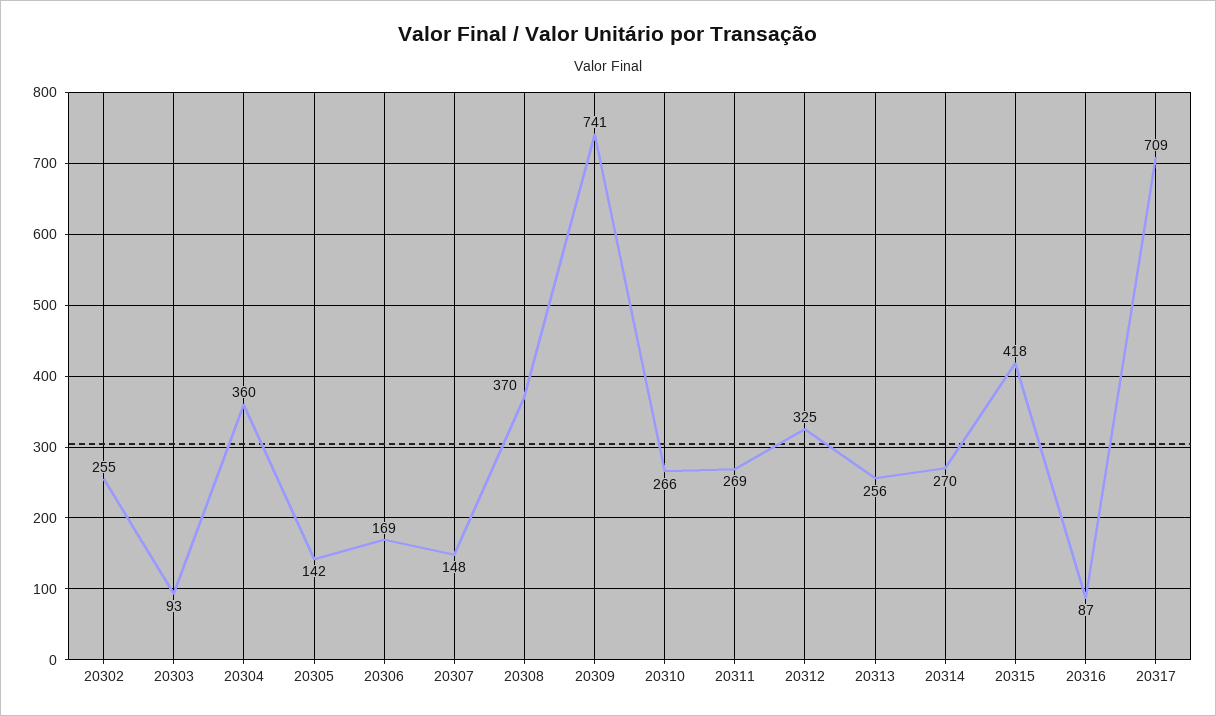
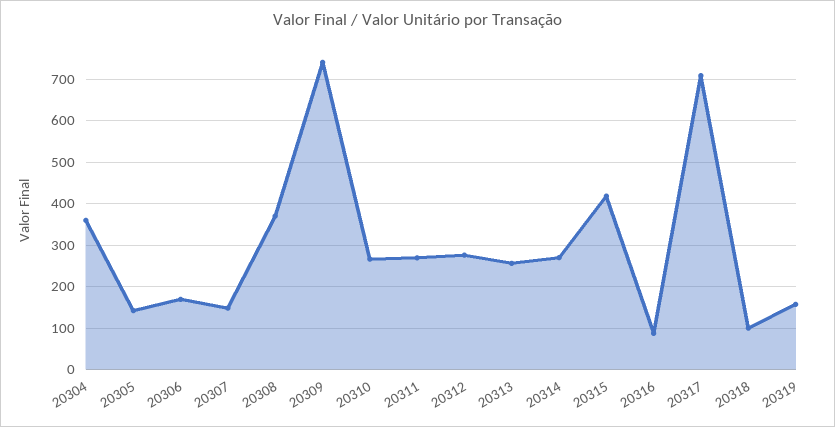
20302: 255 -> none
20303: 93 -> none
20312: 325 -> 280
20318: none -> 100
20319: none -> 160

